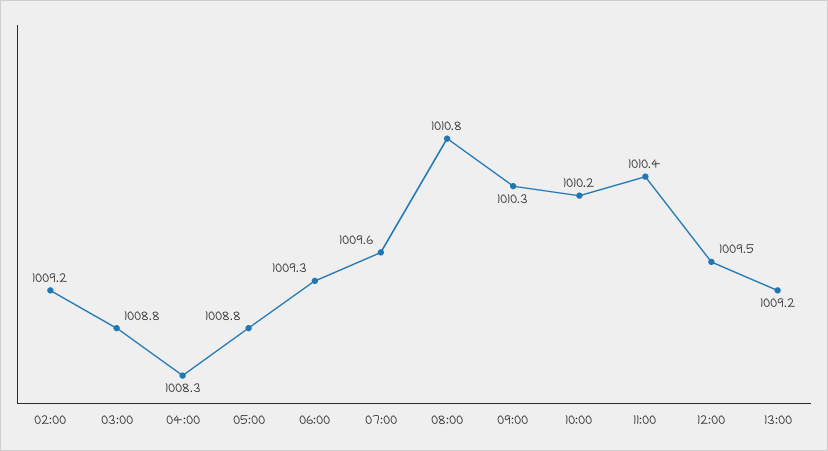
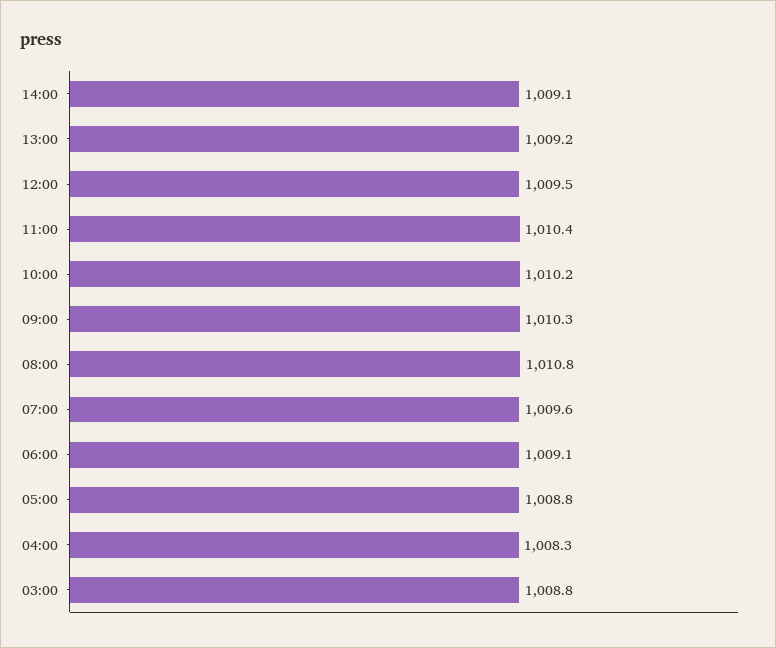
02:00: 1009.2 -> none
06:00: 1009.3 -> 1009.1
14:00: none -> 1009.1

